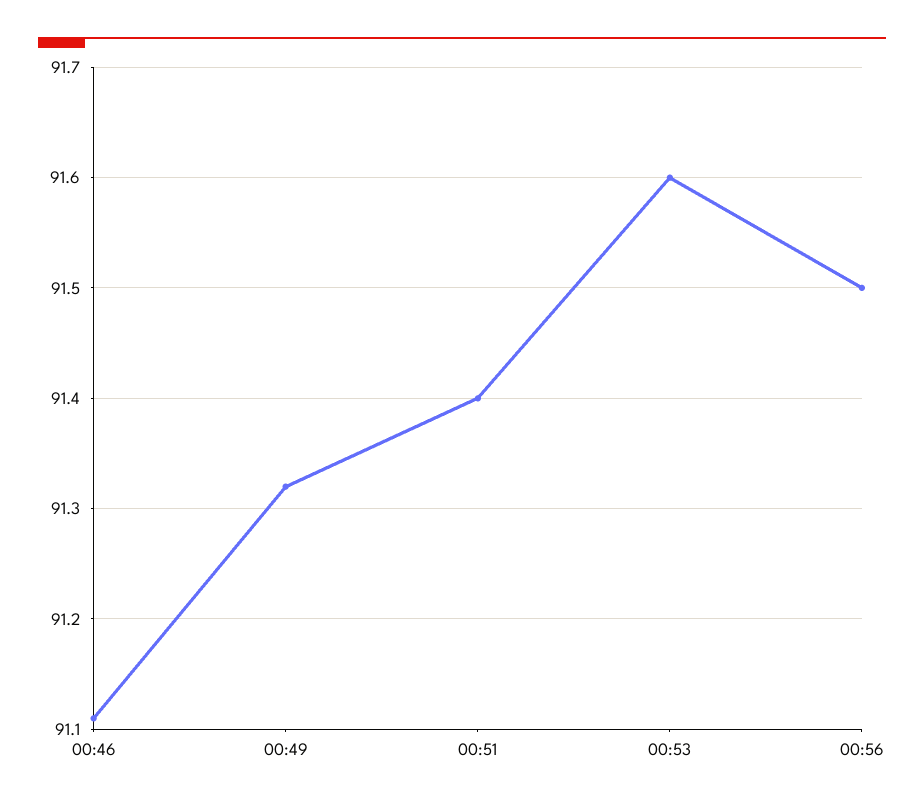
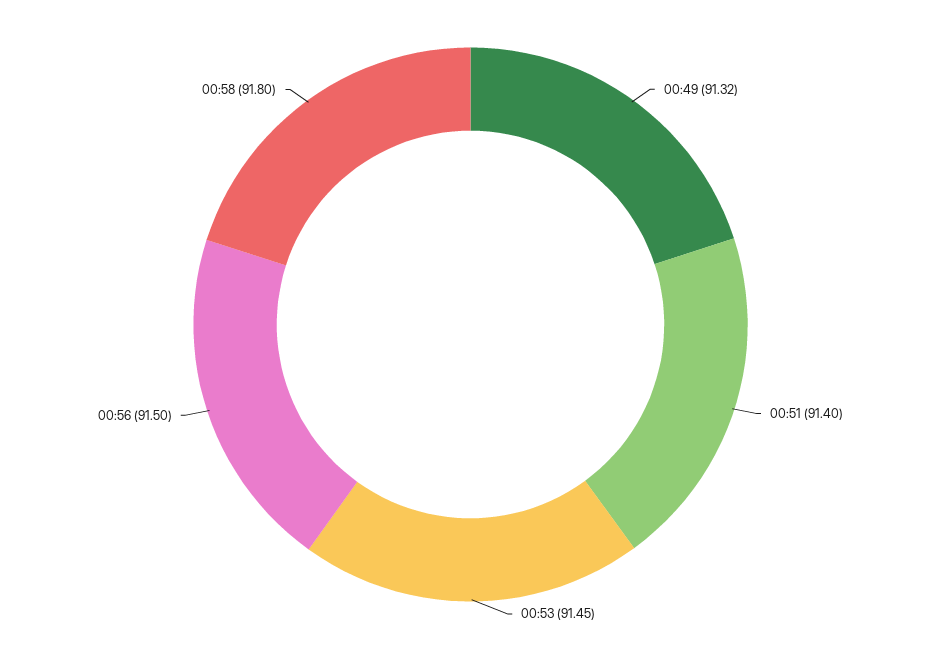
00:46: 91.11 -> none
00:53: 91.6 -> 91.45
00:58: none -> 91.8

